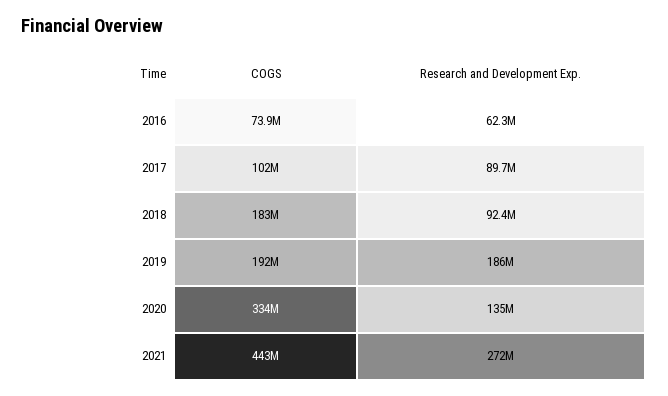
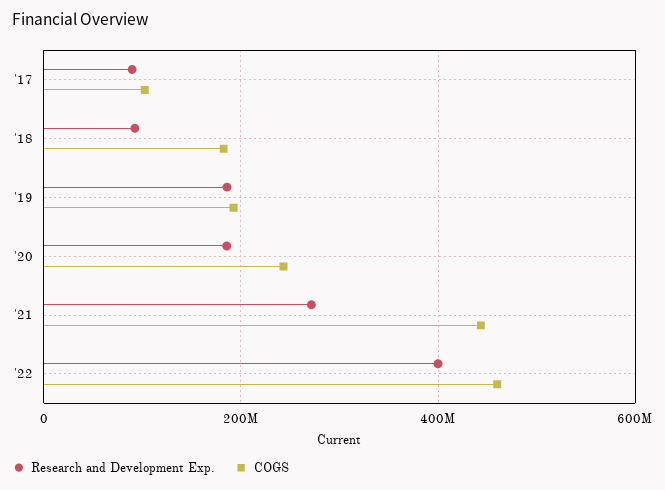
COGS, 2016: 73900000 -> none
Research and Development Exp., 2016: 62300000 -> none
COGS, 2020: 334000000 -> 240000000
Research and Development Exp., 2020: 135000000 -> 180000000
Research and Development Exp., '22: none -> 400000000
COGS, '22: none -> 460000000

